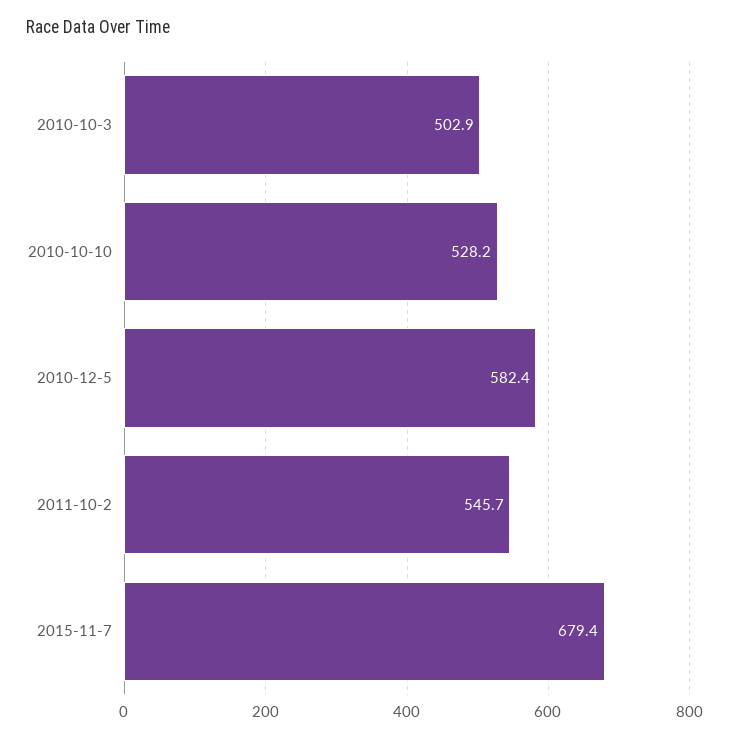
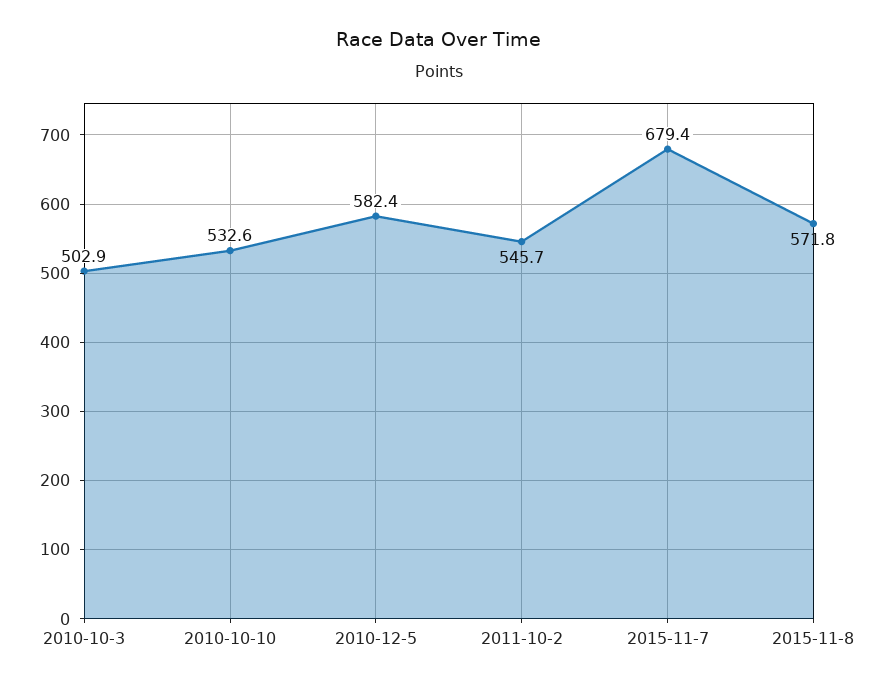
2010-10-10: 528.2 -> 532.6
2015-11-8: none -> 571.8

